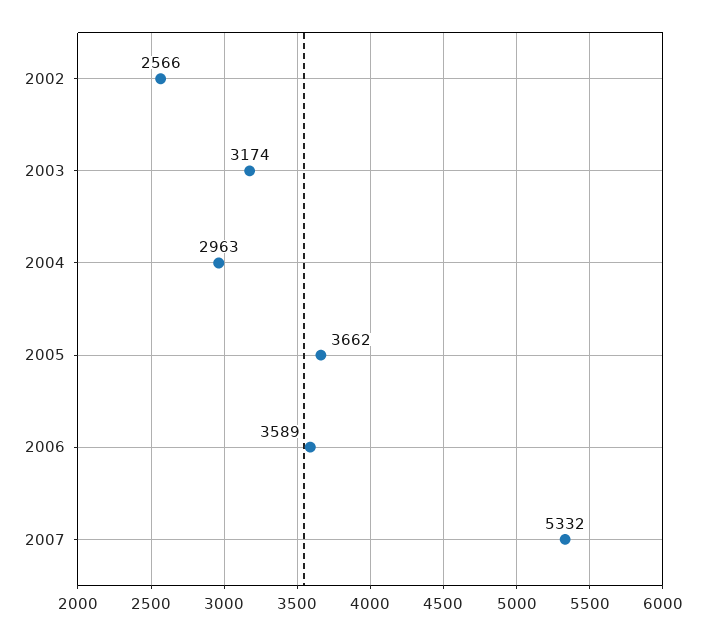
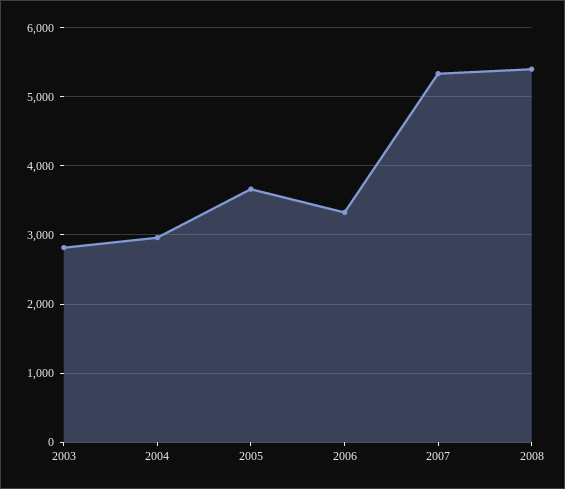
2002: 2566 -> none
2003: 3174 -> 2800
2006: 3589 -> 3300
2008: none -> 5400

